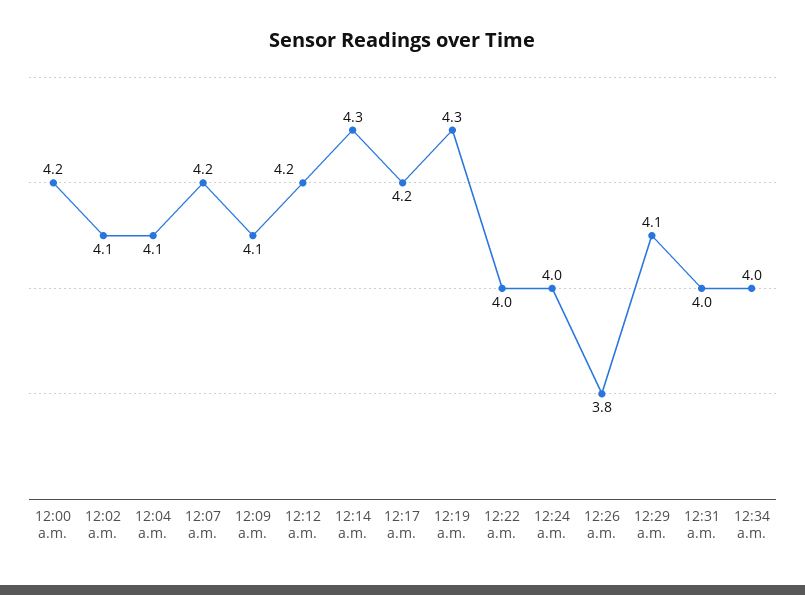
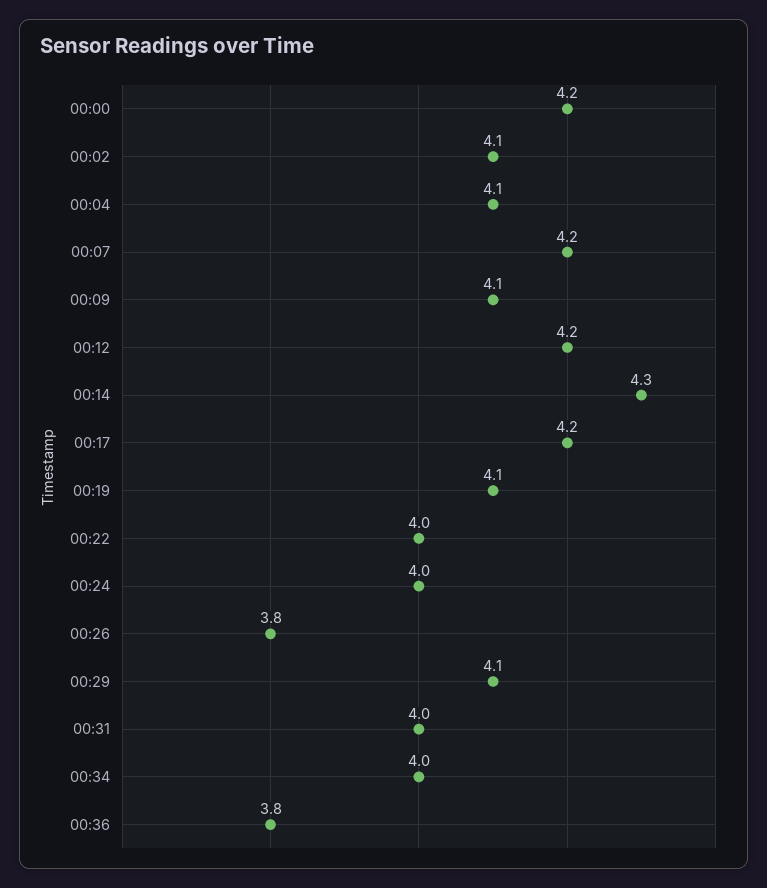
12:19 a.m.: 4.3 -> 4.1
00:36: none -> 3.8

